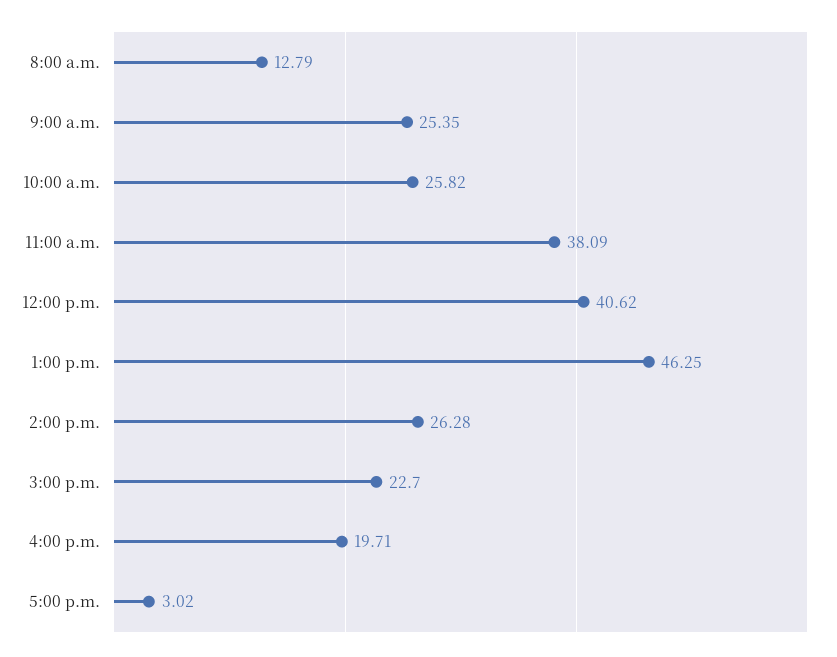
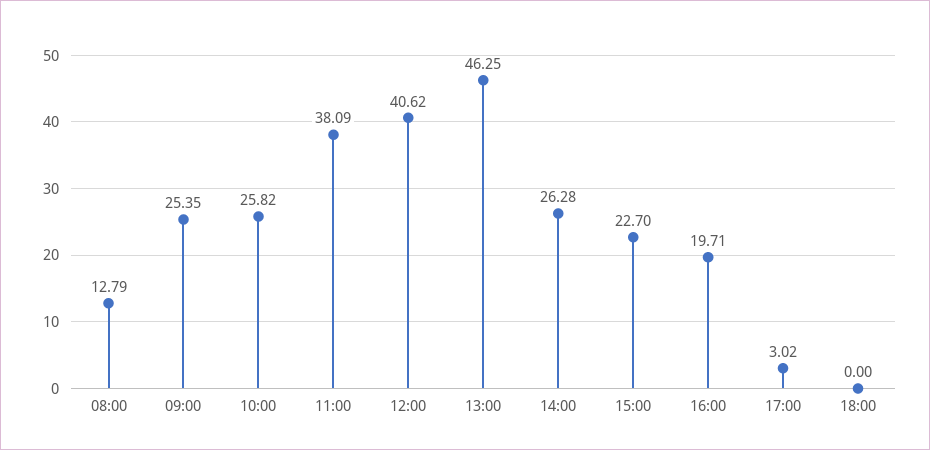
18:00: none -> 0

